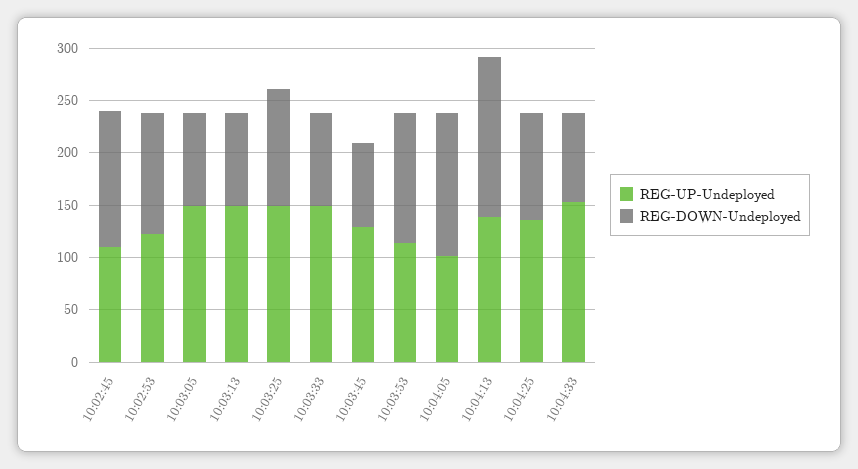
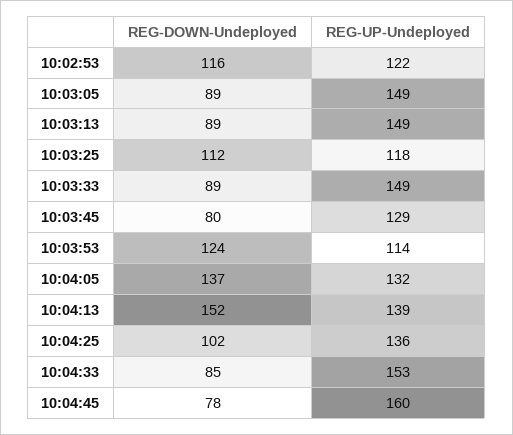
REG-UP-Undeployed, 10:02:45: 110 -> none
REG-DOWN-Undeployed, 10:02:45: 130 -> none
REG-UP-Undeployed, 10:03:25: 150 -> 118
REG-UP-Undeployed, 10:04:05: 100 -> 132
REG-DOWN-Undeployed, 10:04:45: none -> 78
REG-UP-Undeployed, 10:04:45: none -> 160

